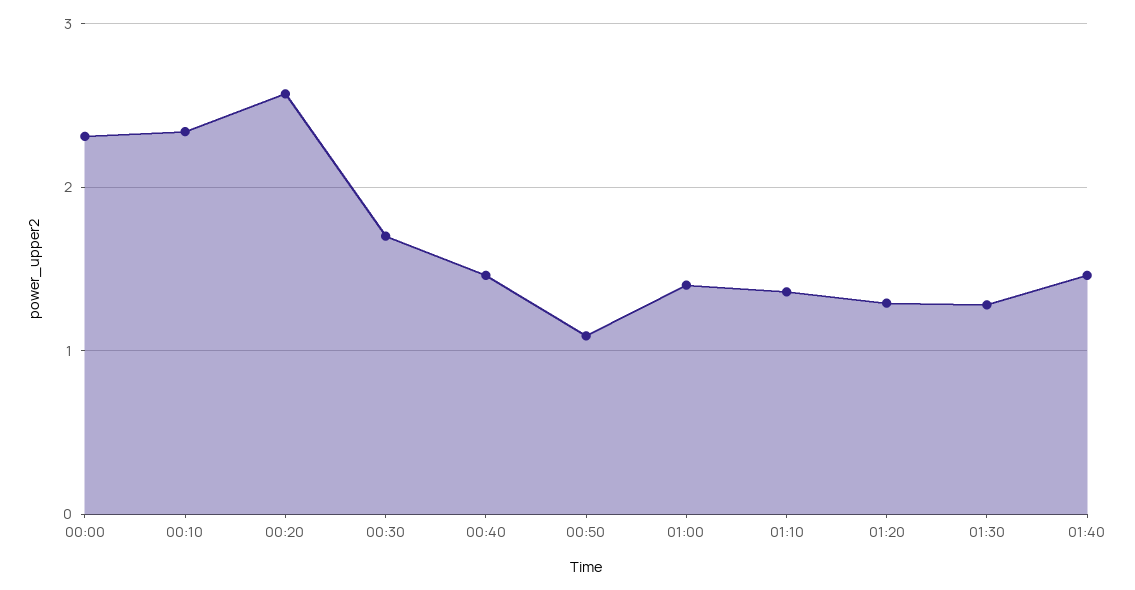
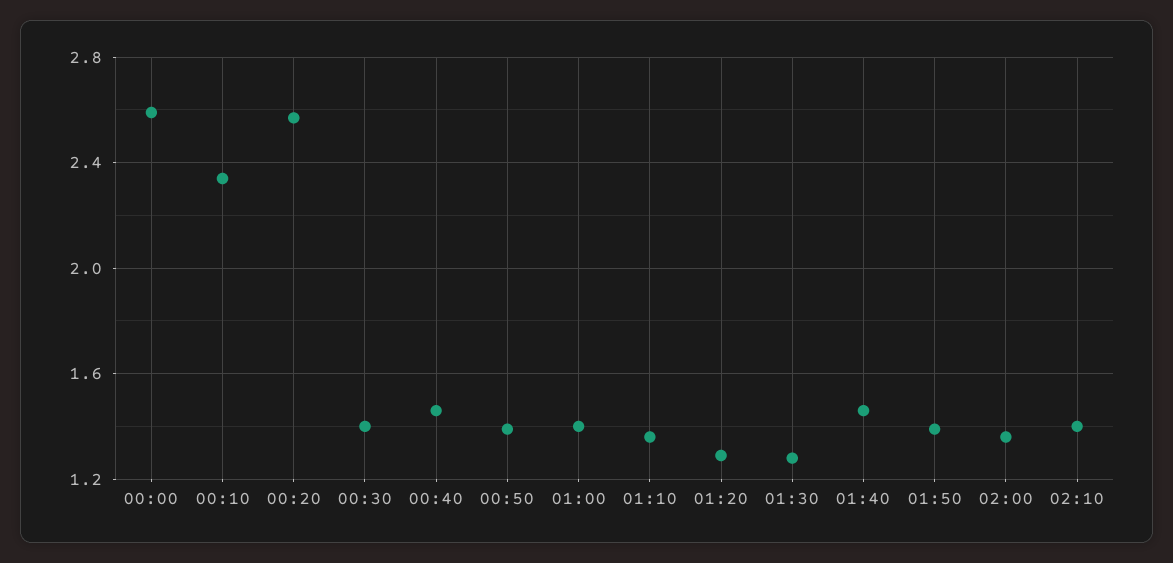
00:00: 2.3 -> 2.6
00:30: 1.7 -> 1.4
00:50: 1.1 -> 1.4
01:50: none -> 1.4
02:00: none -> 1.35
02:10: none -> 1.4

